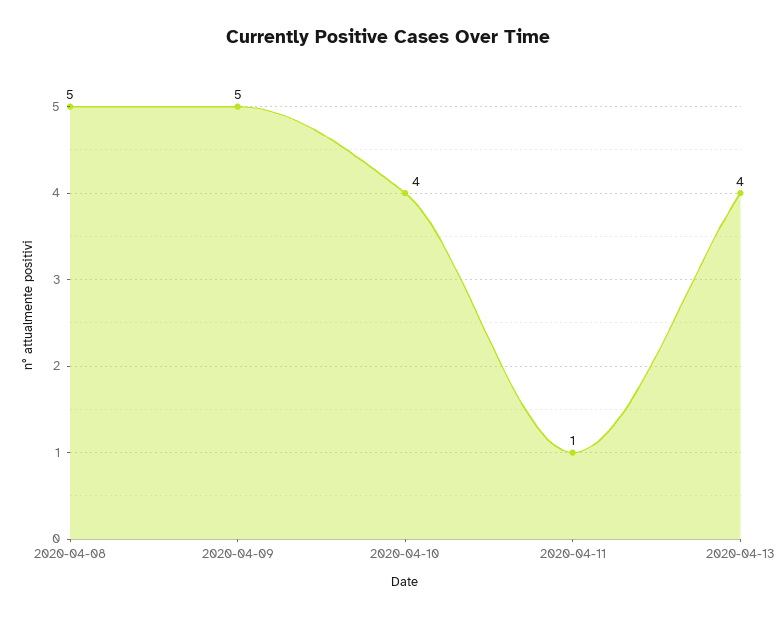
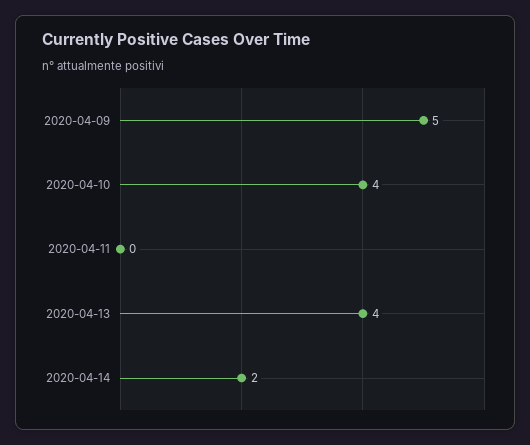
2020-04-08: 5 -> none
2020-04-11: 1 -> 0
2020-04-14: none -> 2

